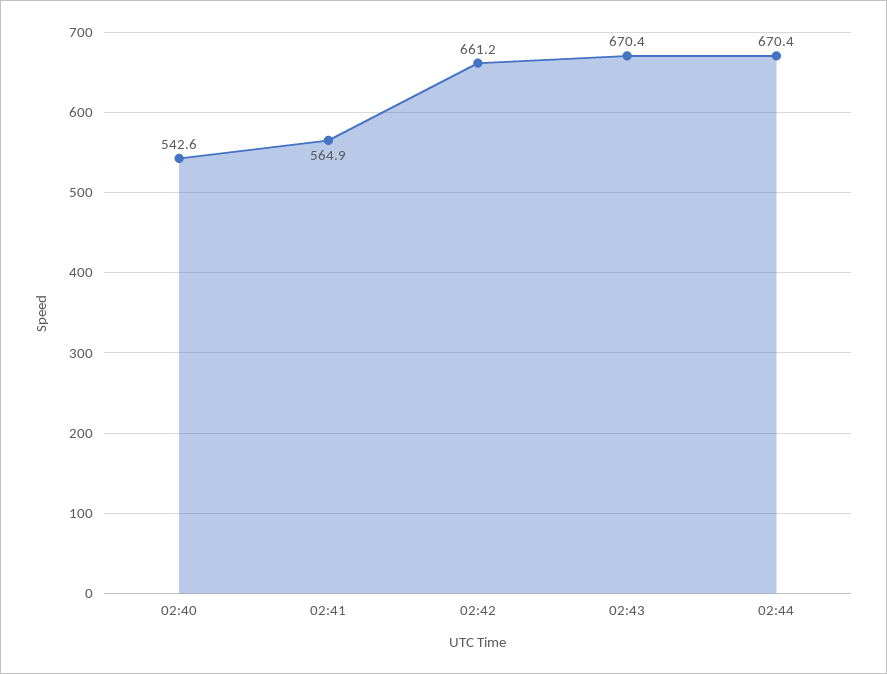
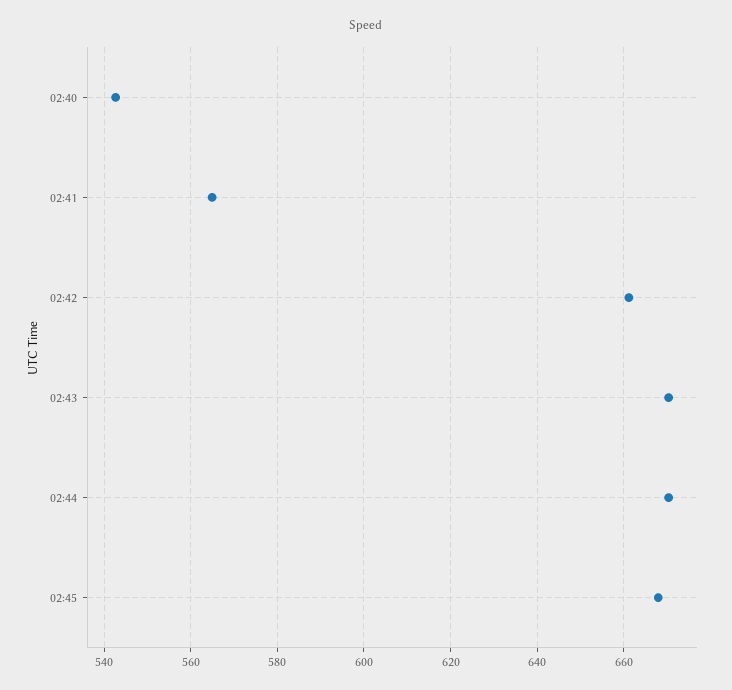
02:45: none -> 668

